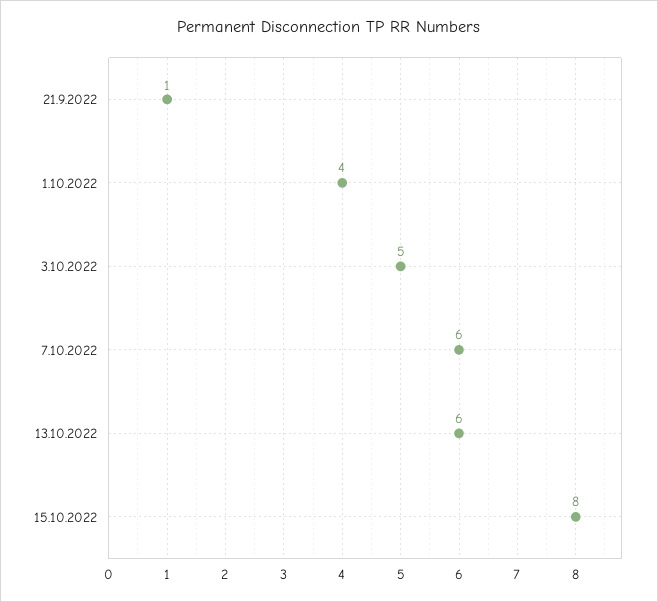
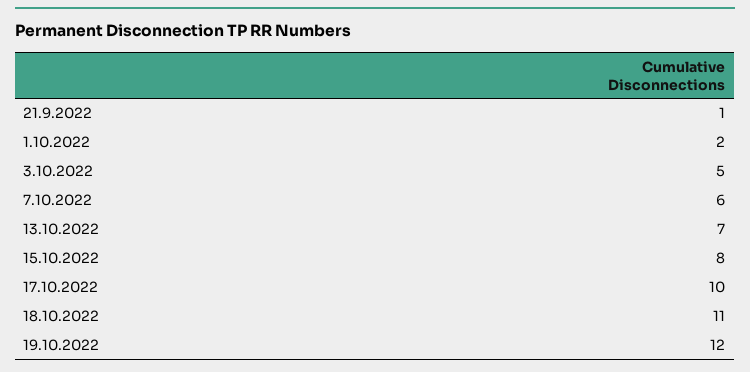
1.10.2022: 4 -> 2
13.10.2022: 6 -> 7
17.10.2022: none -> 10
18.10.2022: none -> 11
19.10.2022: none -> 12

